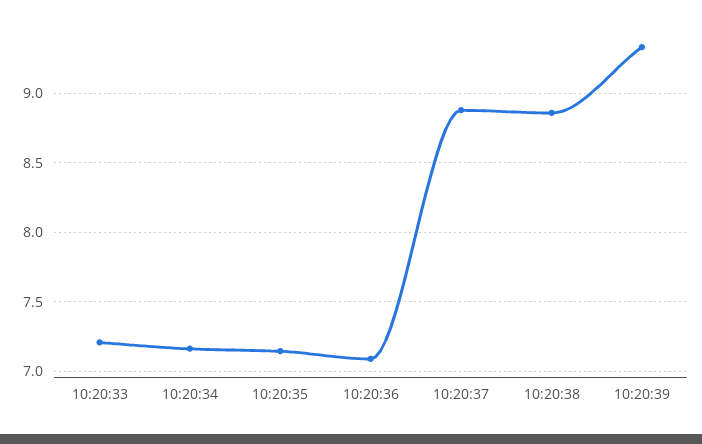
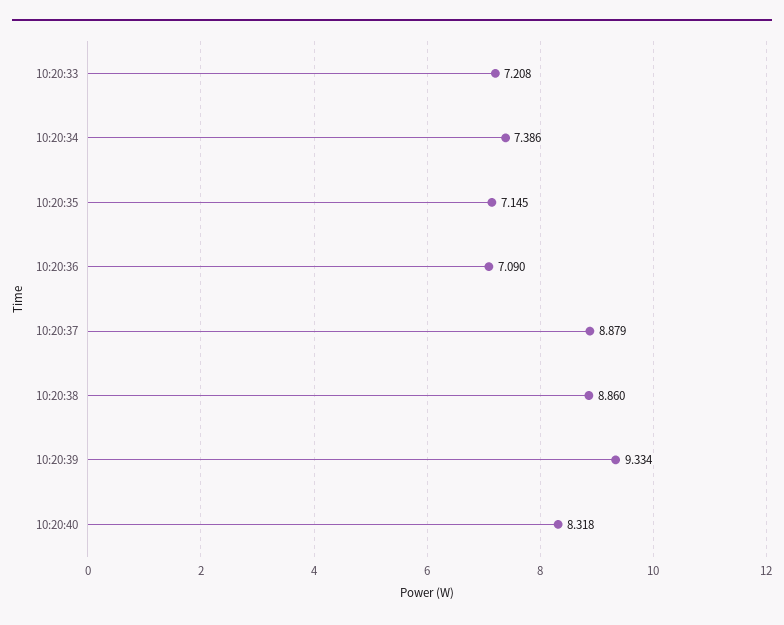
10:20:34: 7.15 -> 7.386
10:20:40: none -> 8.318

